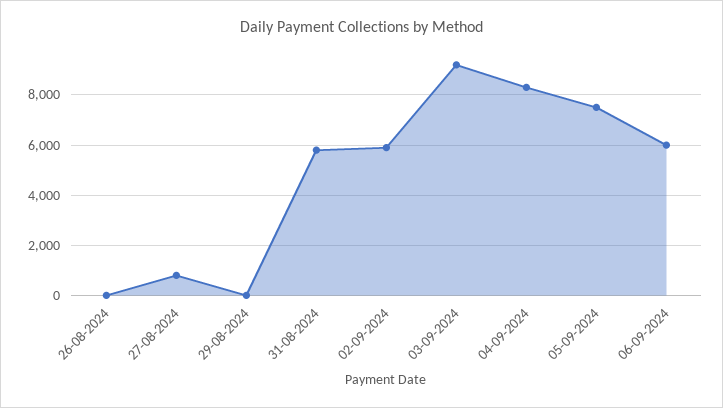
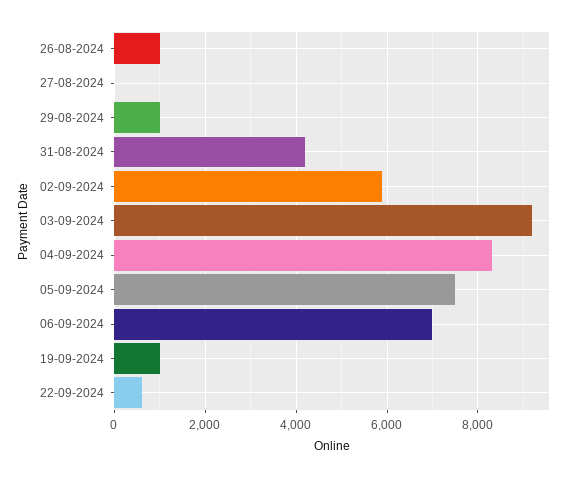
26-08-2024: 0 -> 1000
27-08-2024: 750 -> 0
29-08-2024: 0 -> 1000
31-08-2024: 5750 -> 4200
06-09-2024: 6000 -> 7000
19-09-2024: none -> 1000
22-09-2024: none -> 600

